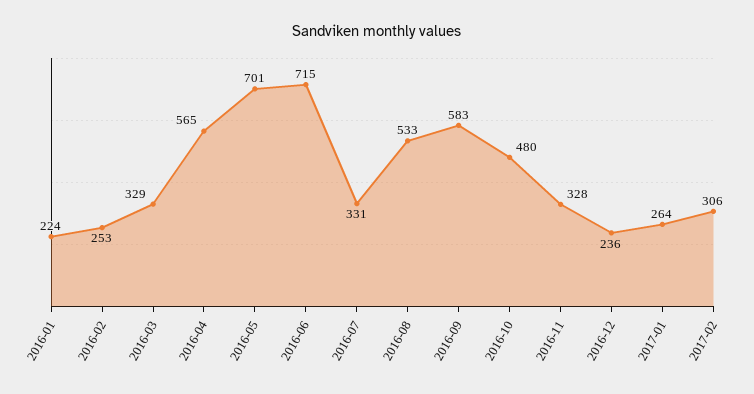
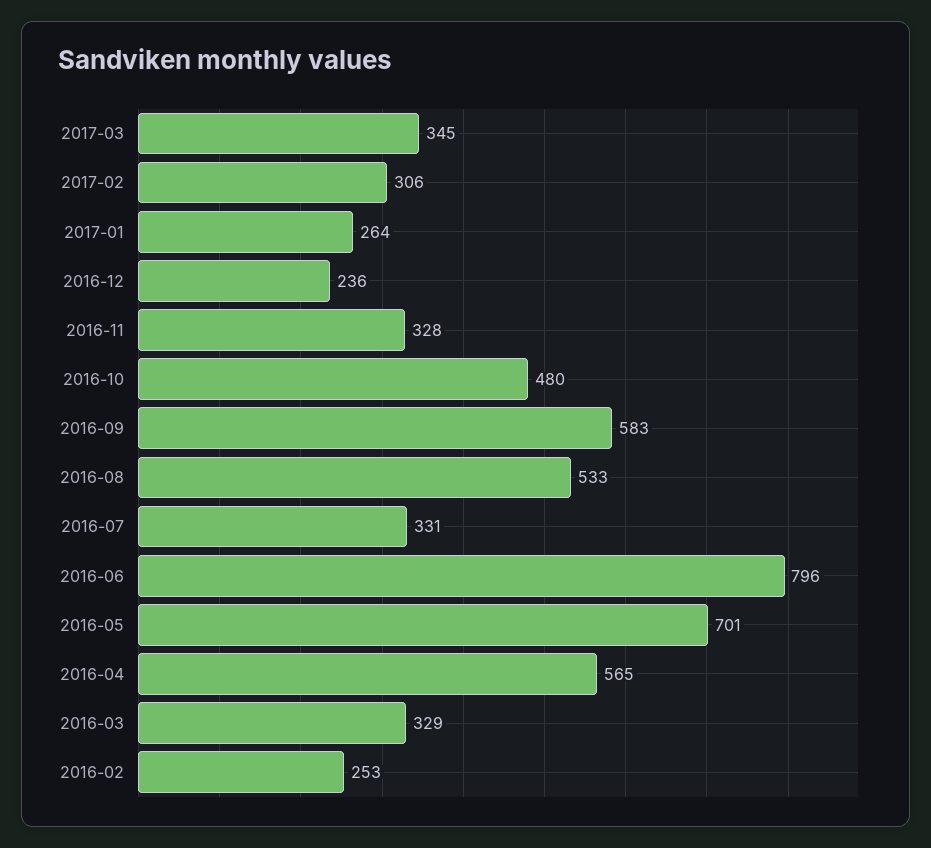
2016-01: 224 -> none
2016-06: 715 -> 796
2017-03: none -> 345

